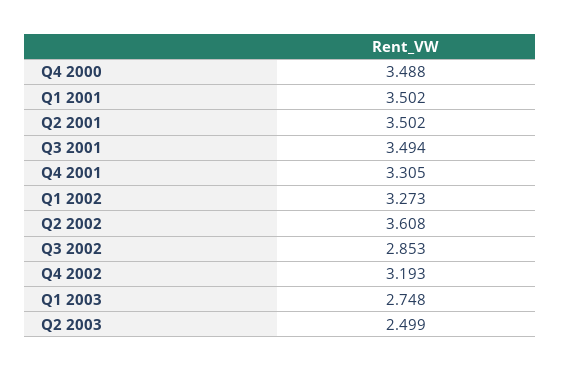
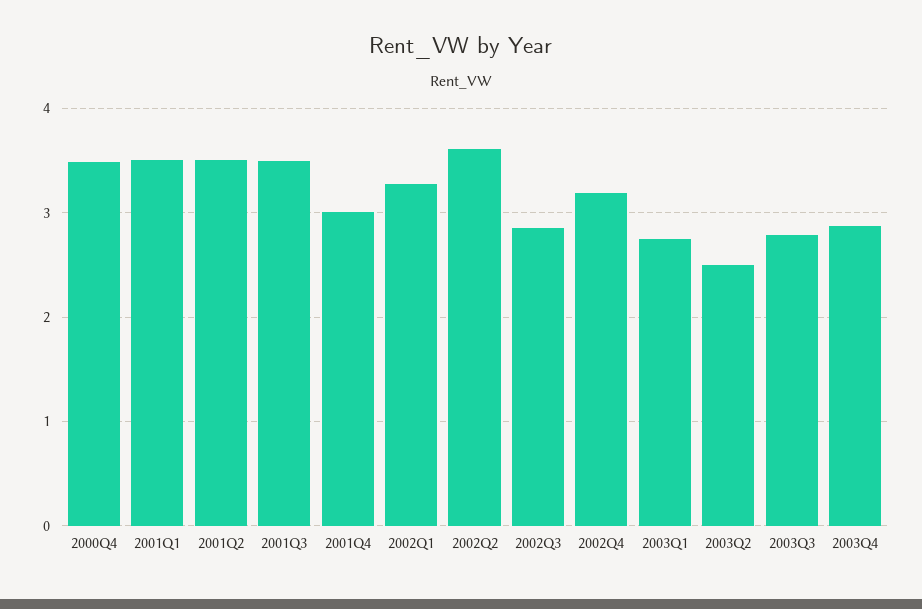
Q4 2001: 3.305 -> 3
2003Q3: none -> 2.8
2003Q4: none -> 2.9

